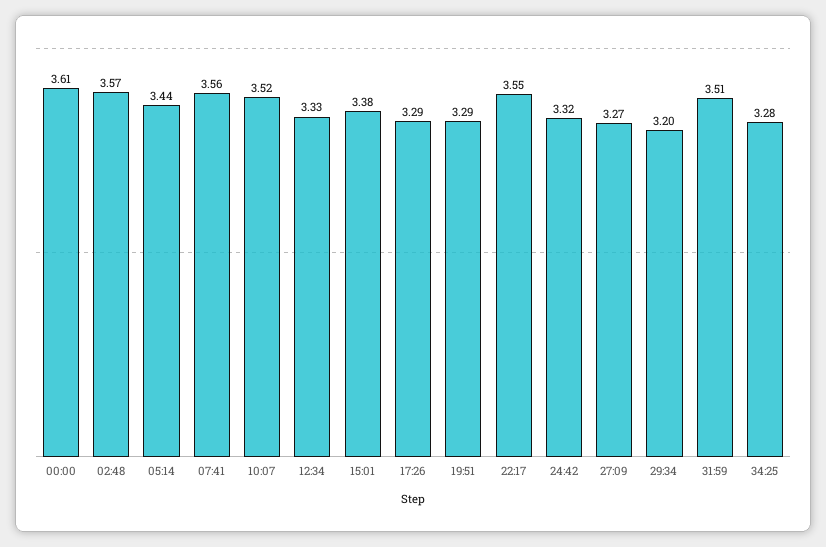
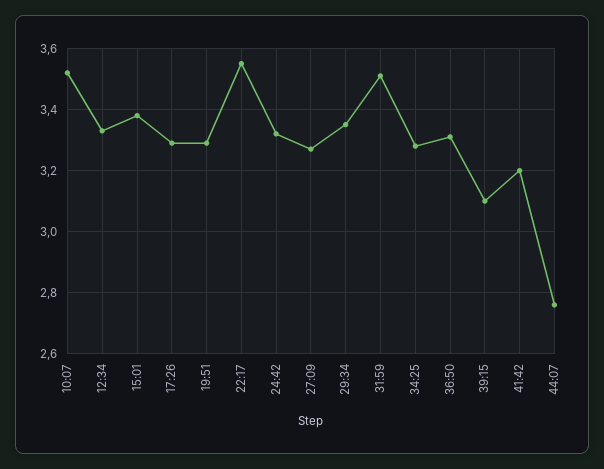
00:00: 3.61 -> none
02:48: 3.57 -> none
05:14: 3.44 -> none
07:41: 3.56 -> none
29:34: 3.2 -> 3.35
36:50: none -> 3.3
39:15: none -> 3.1
41:42: none -> 3.2
44:07: none -> 2.75

